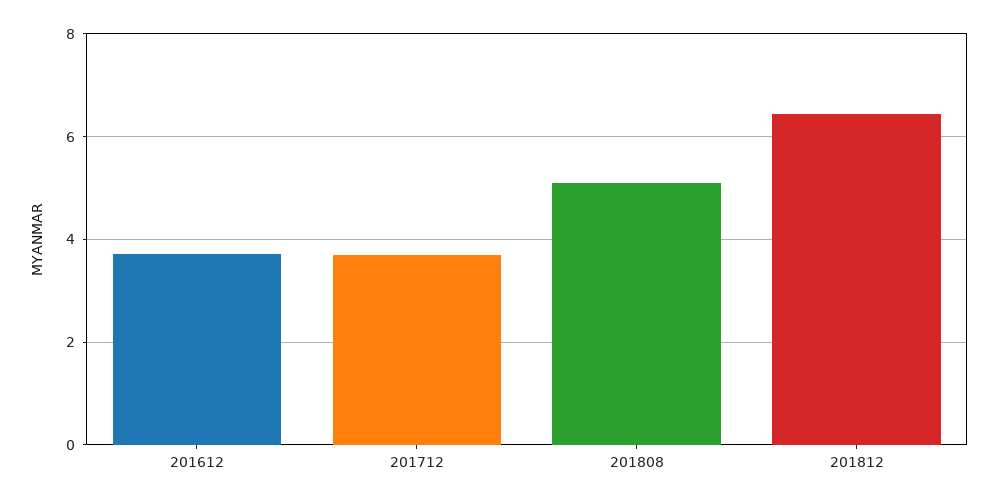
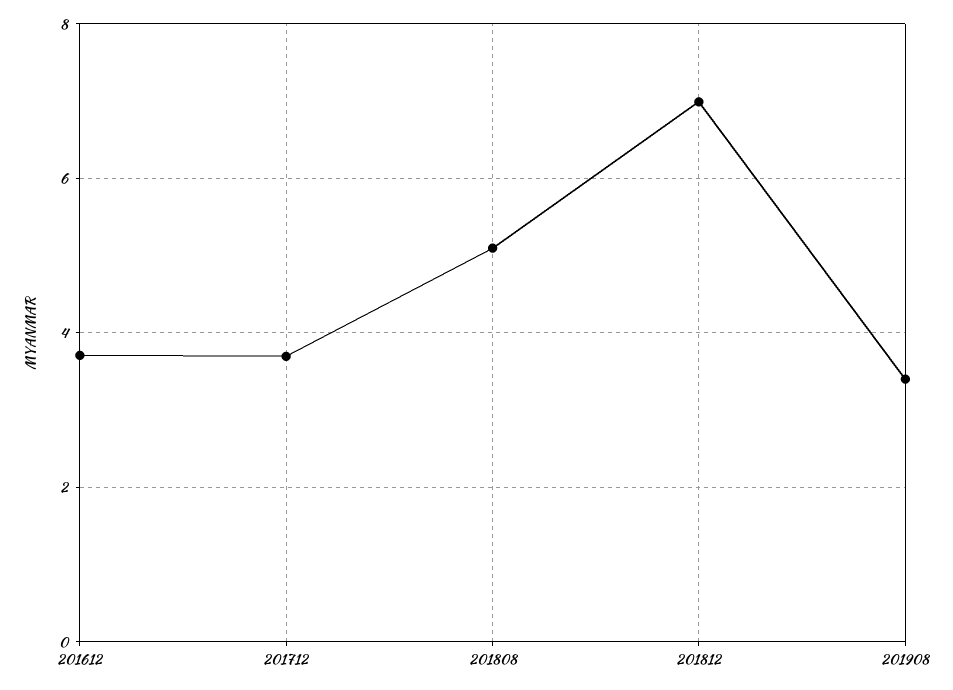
201812: 6.4 -> 7
201908: none -> 3.4

